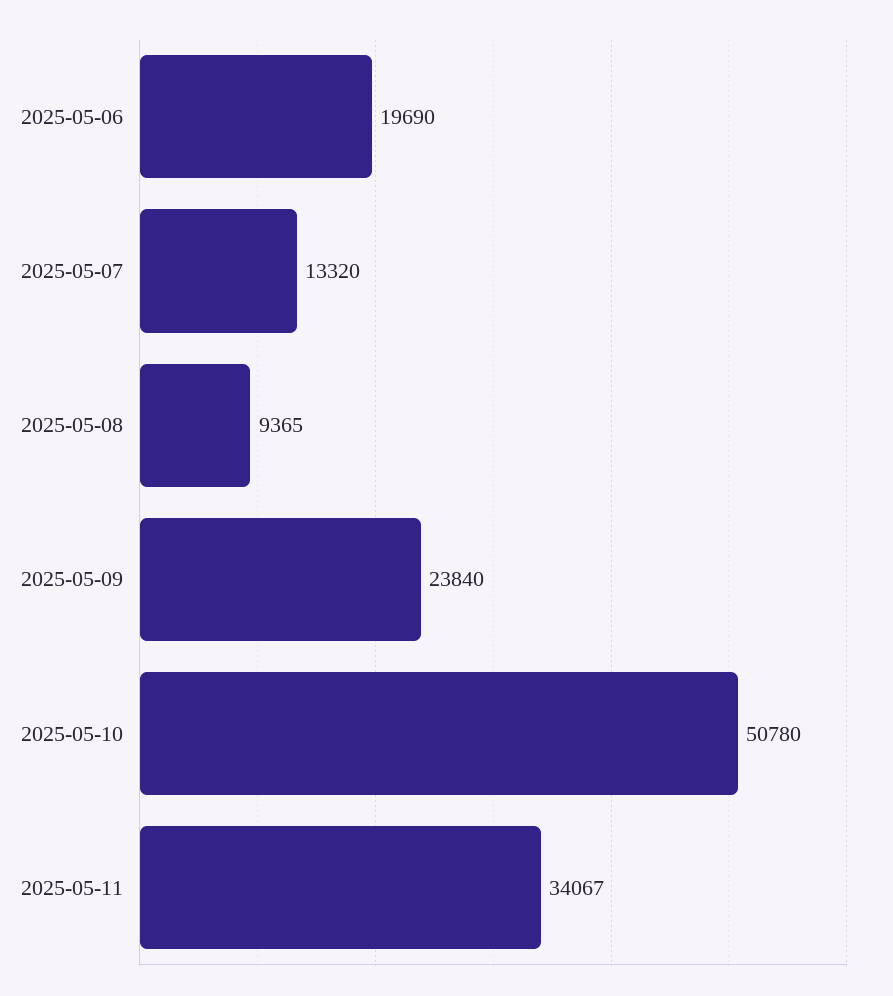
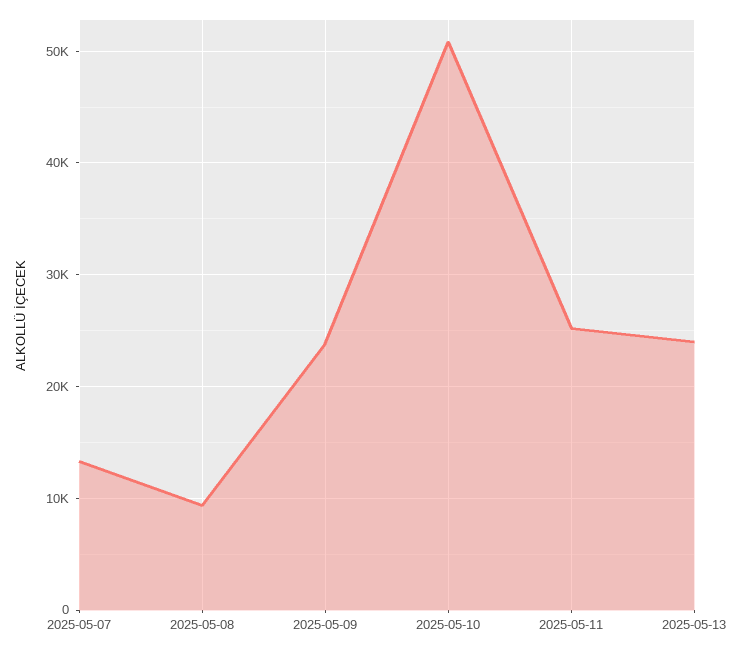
2025-05-06: 19690 -> none
2025-05-11: 34067 -> 25000
2025-05-13: none -> 24000

